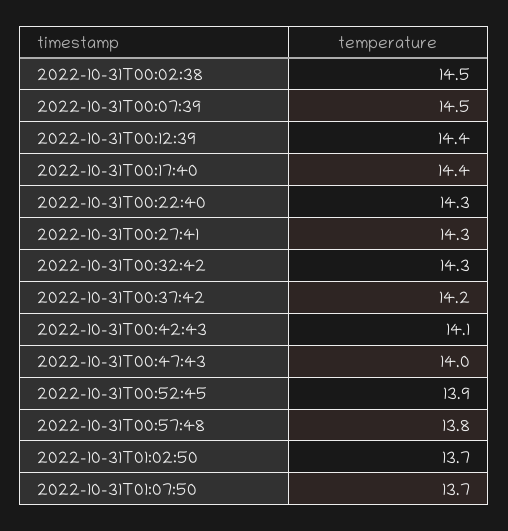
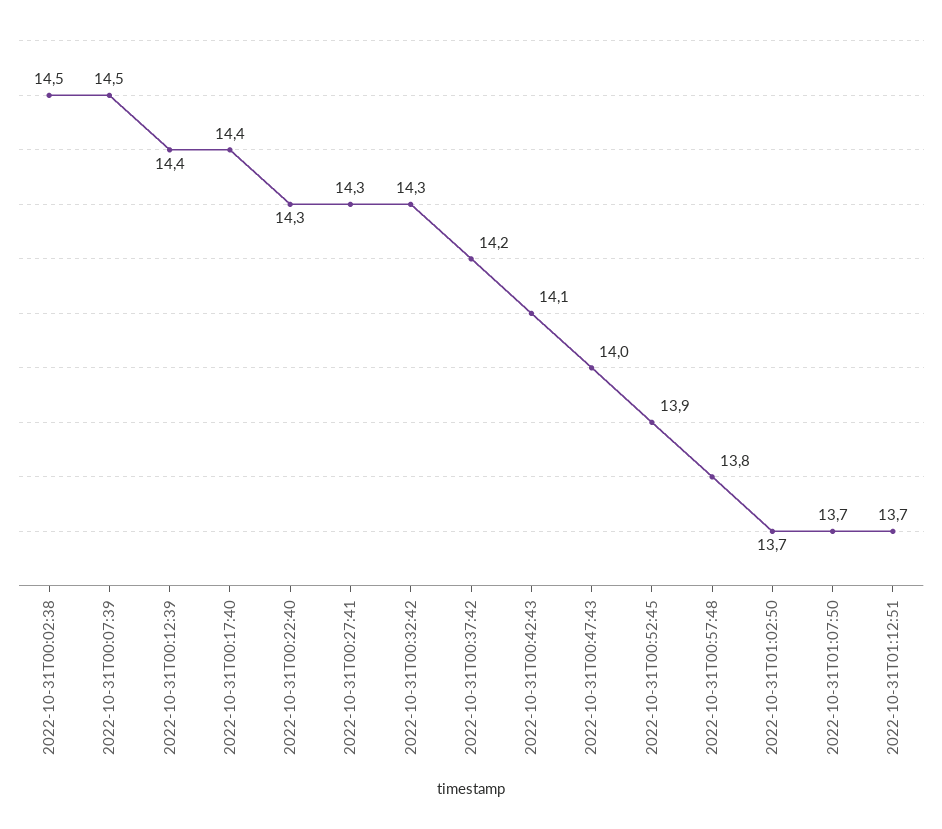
2022-10-31T01:12:51: none -> 13.7

